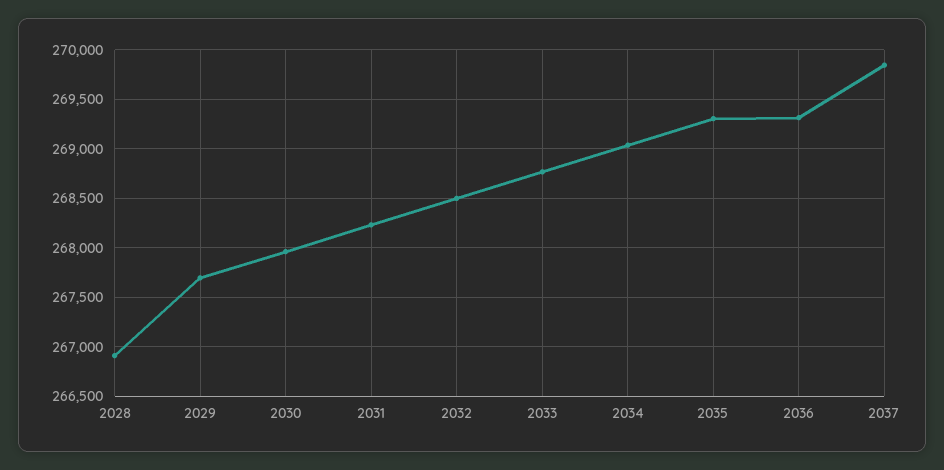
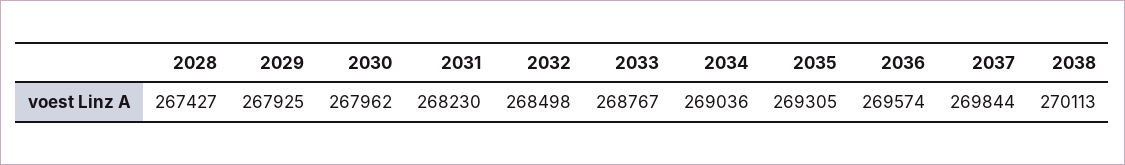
2028: 266900 -> 267427
2029: 267700 -> 267925
2036: 269300 -> 269574
2038: none -> 270113

